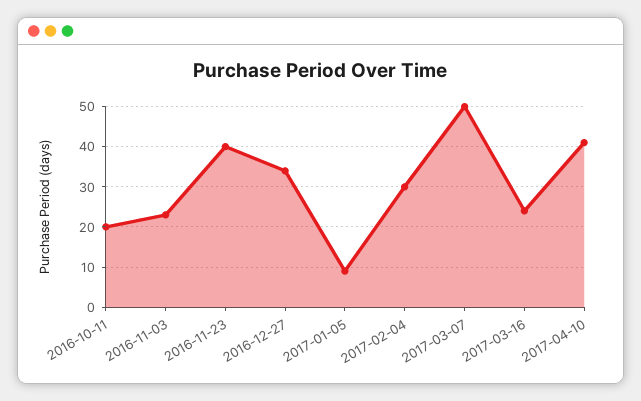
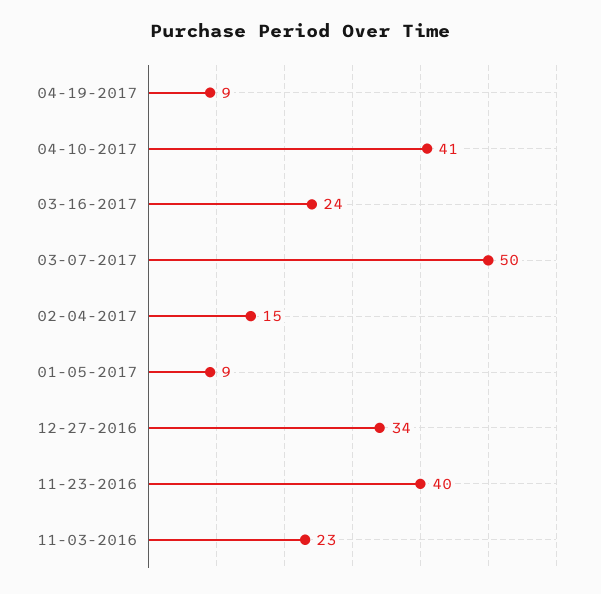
2016-10-11: 20 -> none
2017-02-04: 30 -> 15
04-19-2017: none -> 9

